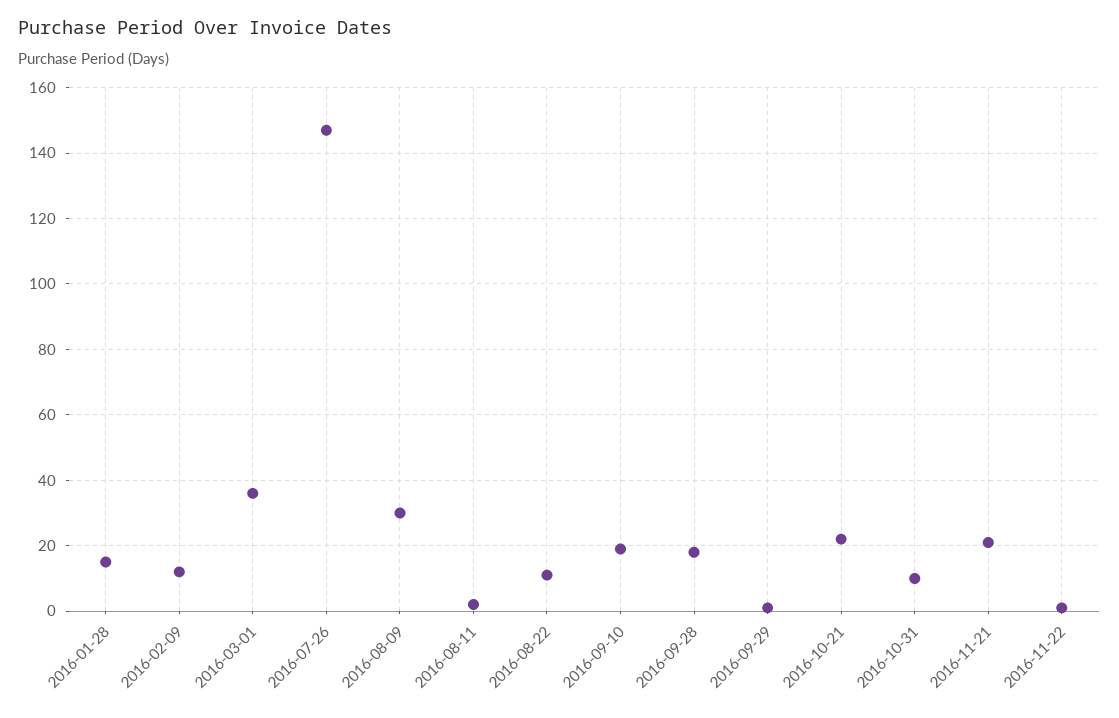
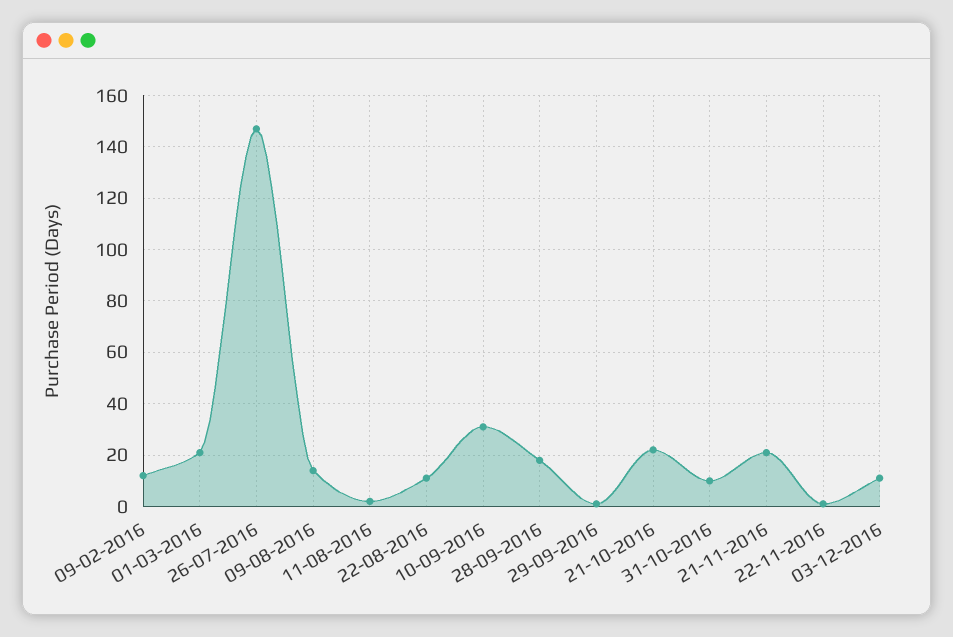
2016-01-28: 15 -> none
2016-03-01: 35 -> 20
2016-08-09: 30 -> 15
2016-09-10: 20 -> 30
03-12-2016: none -> 10

